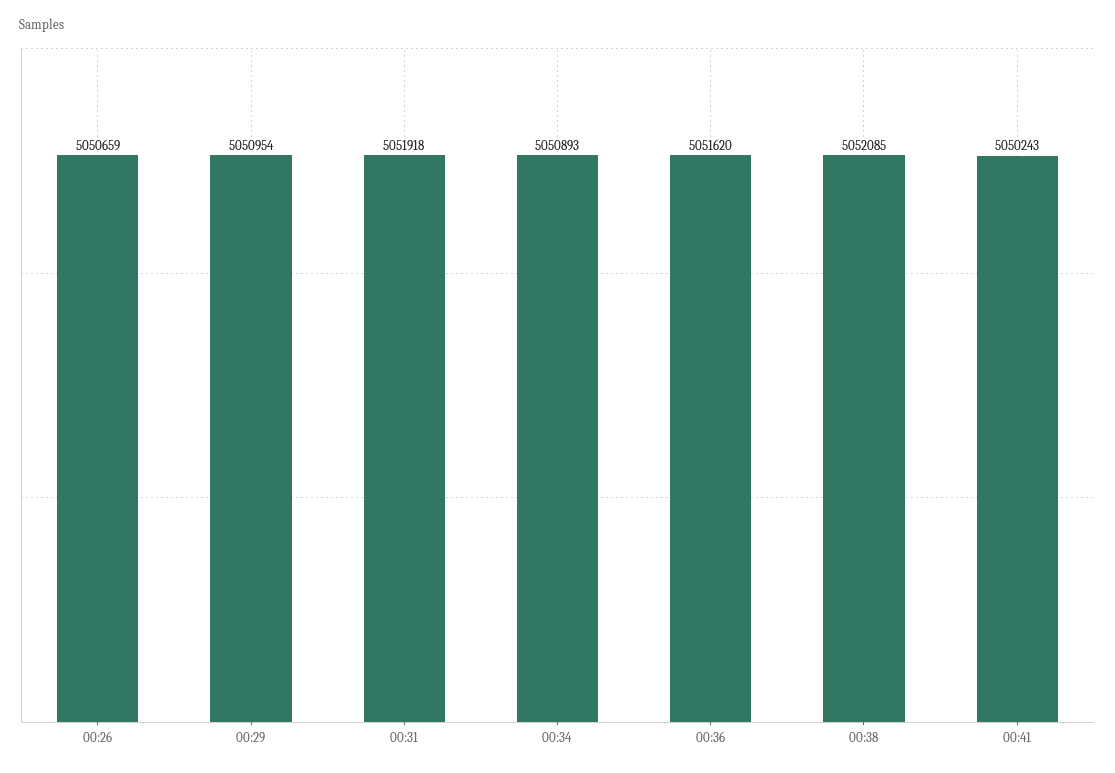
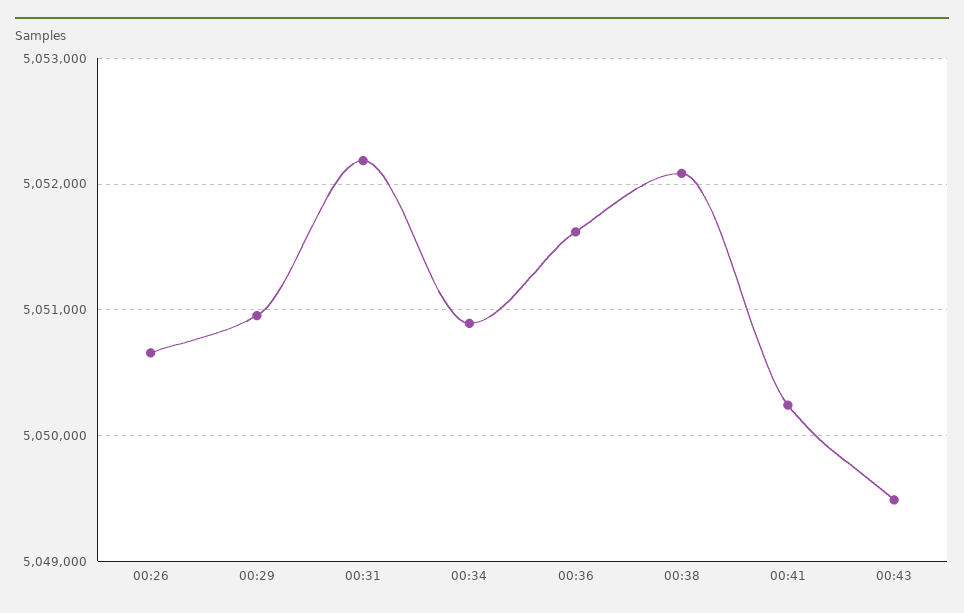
00:31: 5051918 -> 5052200
00:43: none -> 5049500

